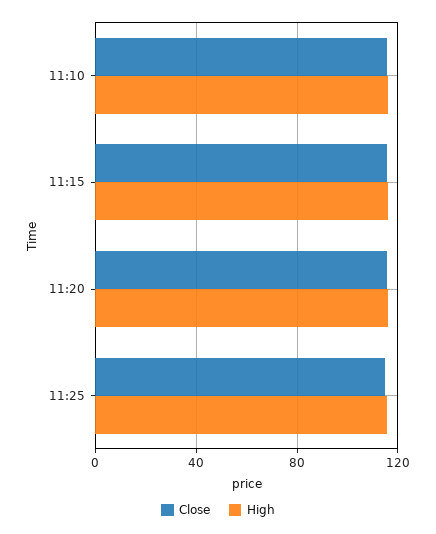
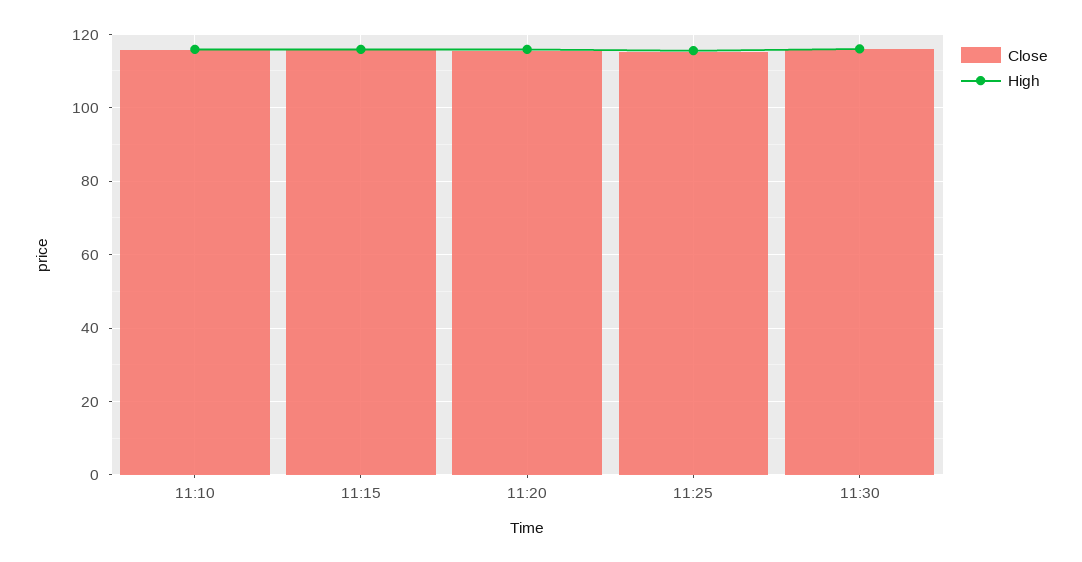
Close, 11:30: none -> 116
High, 11:30: none -> 116

